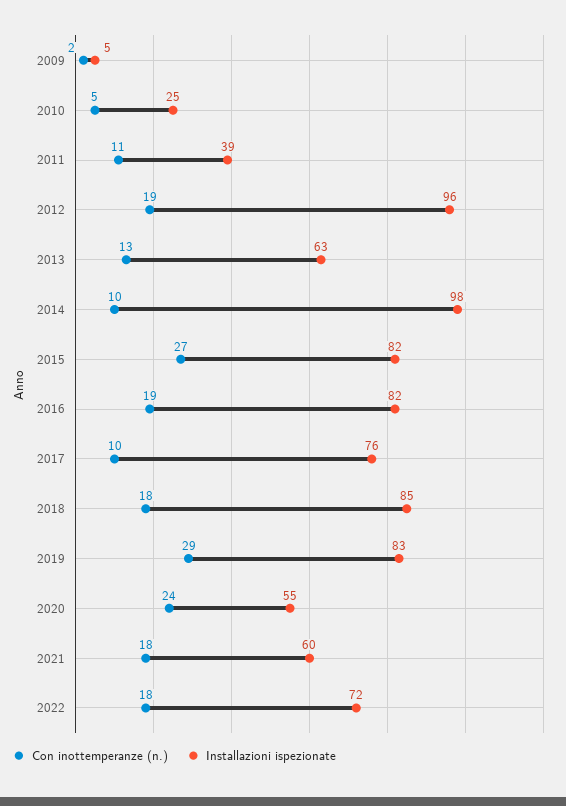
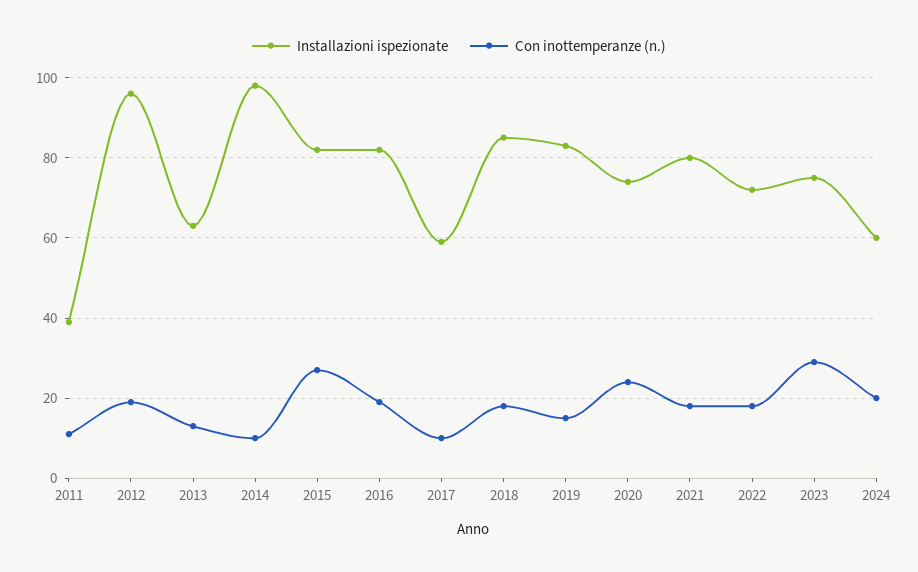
Con inottemperanze (n.), 2009: 2 -> none
Installazioni ispezionate, 2009: 5 -> none
Con inottemperanze (n.), 2010: 5 -> none
Installazioni ispezionate, 2010: 25 -> none
Installazioni ispezionate, 2017: 76 -> 60
Con inottemperanze (n.), 2019: 29 -> 15
Installazioni ispezionate, 2020: 55 -> 75
Installazioni ispezionate, 2021: 60 -> 80
Installazioni ispezionate, 2023: none -> 75
Con inottemperanze (n.), 2023: none -> 30
Installazioni ispezionate, 2024: none -> 60
Con inottemperanze (n.), 2024: none -> 20

